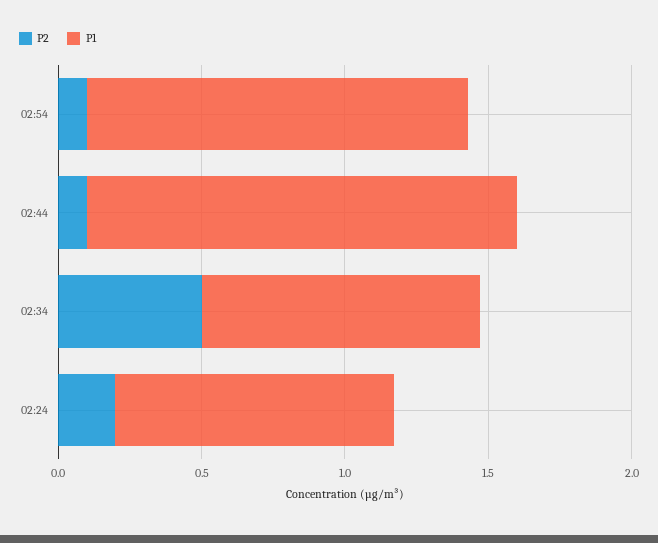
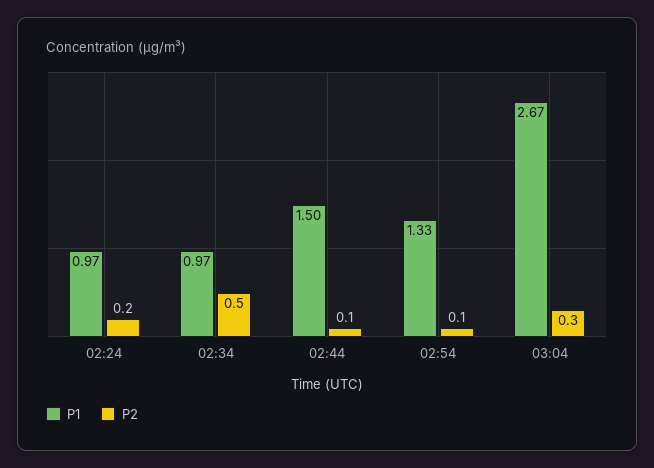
P1, 03:04: none -> 2.67
P2, 03:04: none -> 0.3

